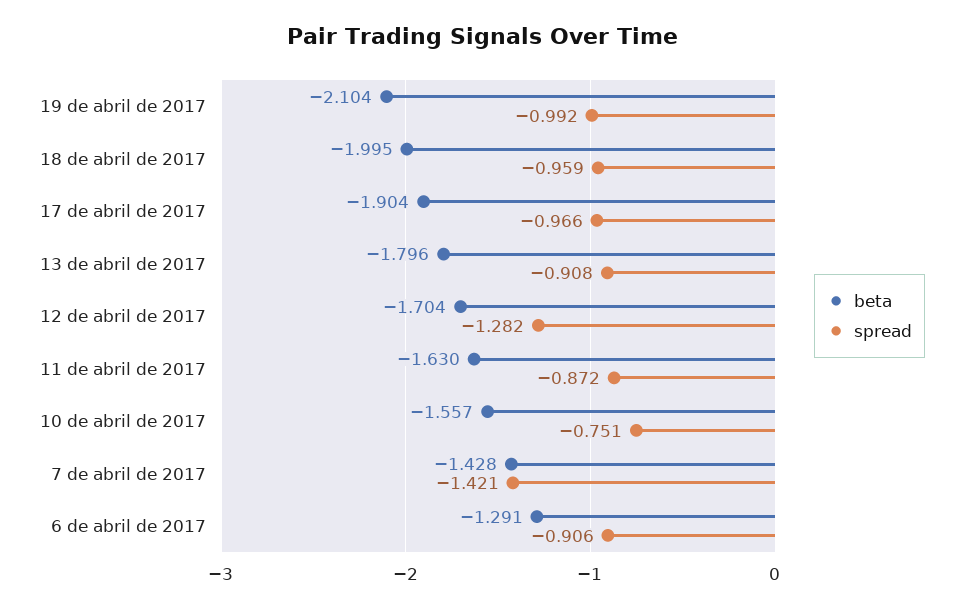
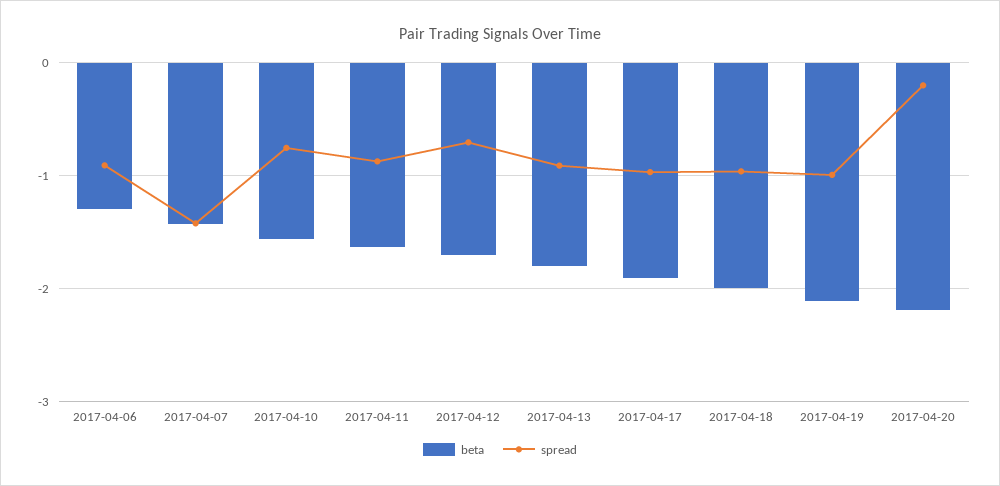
spread, 12 de abril de 2017: -1.282 -> -0.7
beta, 2017-04-20: none -> -2.2
spread, 2017-04-20: none -> -0.2

